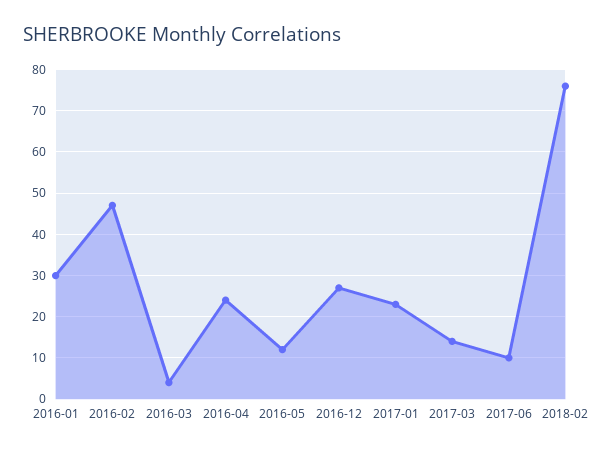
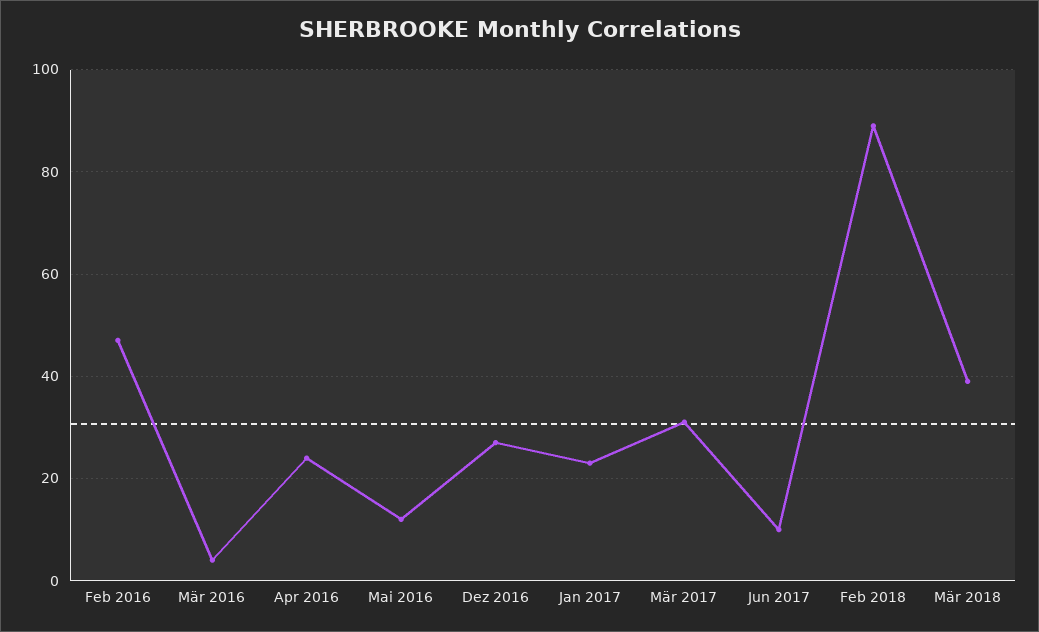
2016-01: 30 -> none
2017-03: 15 -> 30
2018-02: 75 -> 90
Mär 2018: none -> 40

